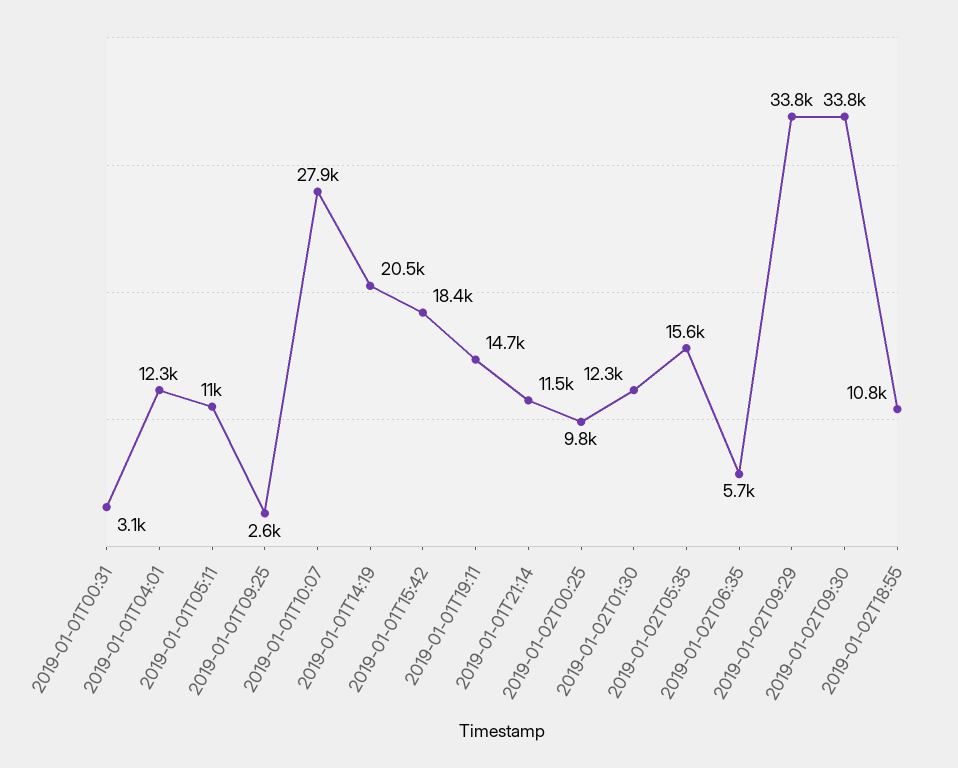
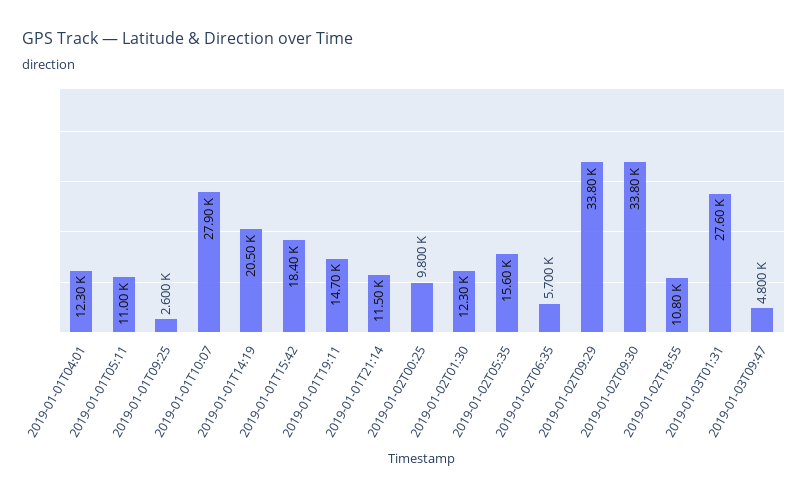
2019-01-01T00:31: 3100 -> none
2019-01-03T01:31: none -> 27600
2019-01-03T09:47: none -> 4800

